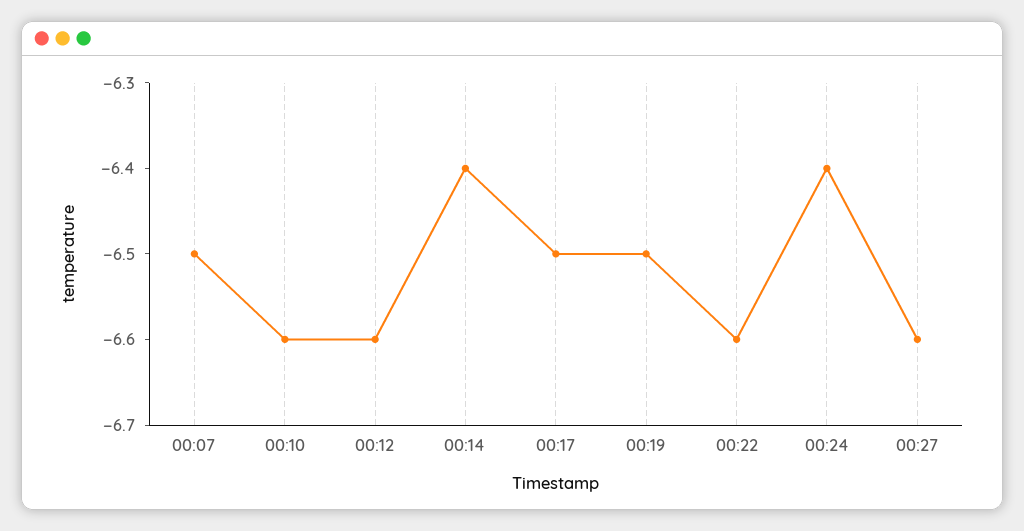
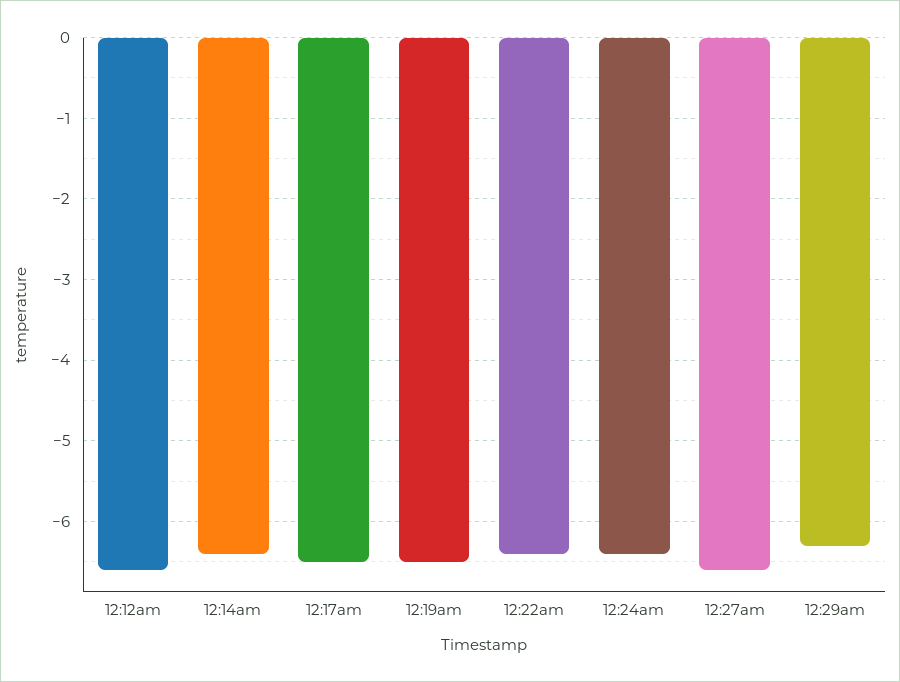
00:07: -6.5 -> none
00:10: -6.6 -> none
00:22: -6.6 -> -6.4
12:29am: none -> -6.3

